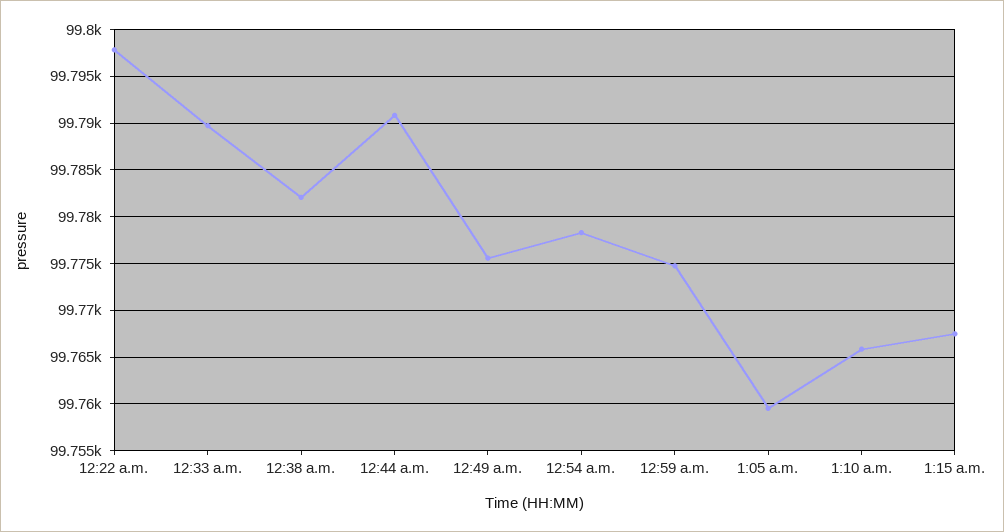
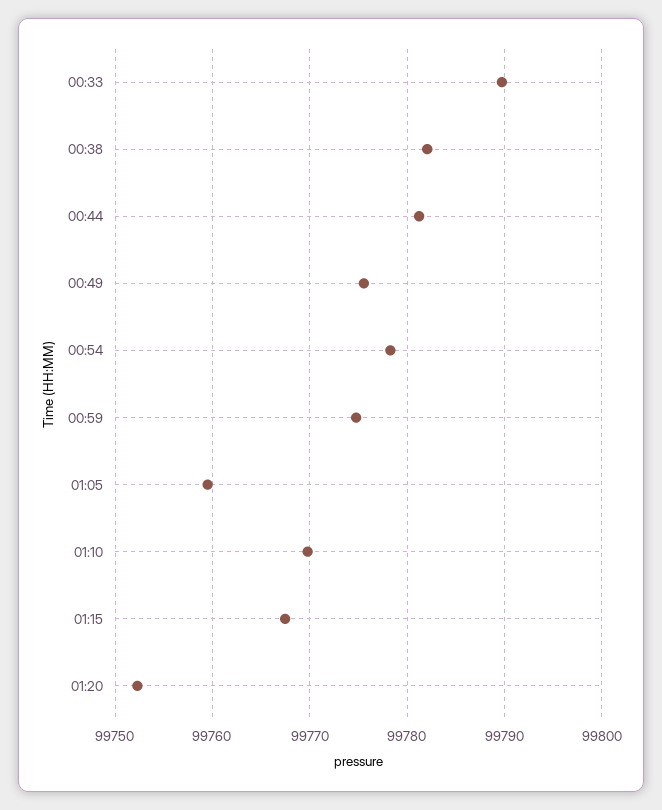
12:22 a.m.: 99798 -> none
12:44 a.m.: 99791 -> 99781
1:10 a.m.: 99766 -> 99770
01:20: none -> 99752

